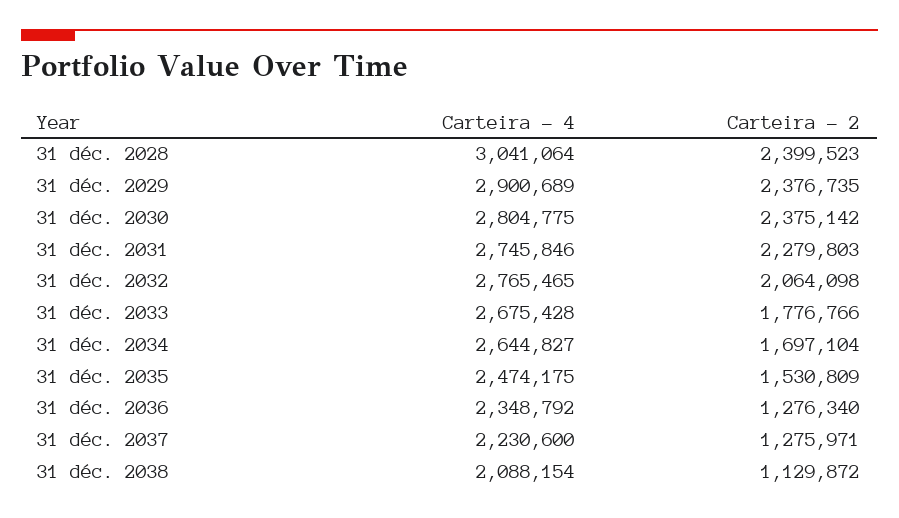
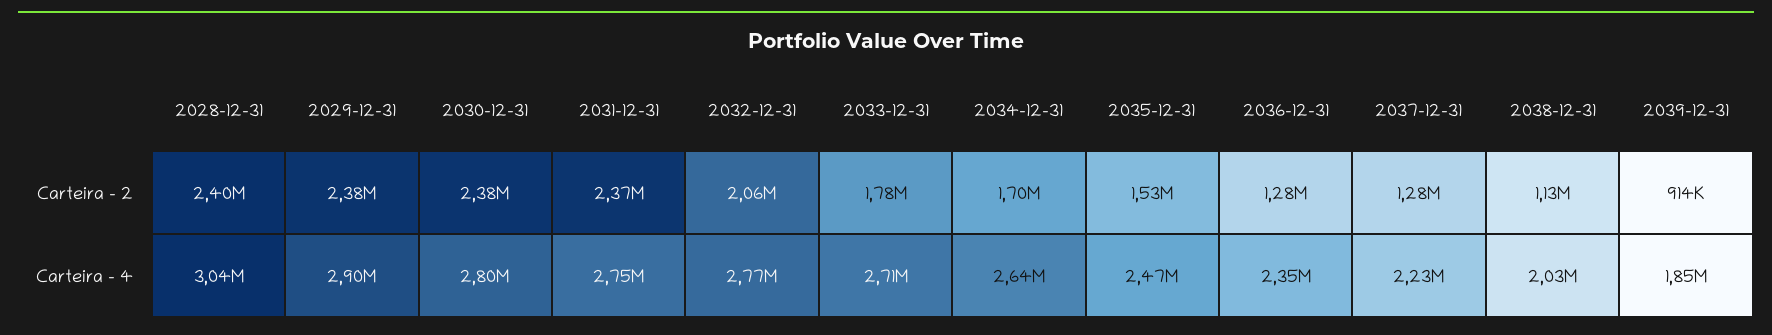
Carteira - 2, 31 déc. 2031: 2279803 -> 2370000
Carteira - 4, 31 déc. 2033: 2675428 -> 2710000
Carteira - 4, 31 déc. 2038: 2088154 -> 2030000
Carteira - 2, 2039-12-31: none -> 914000
Carteira - 4, 2039-12-31: none -> 1850000

